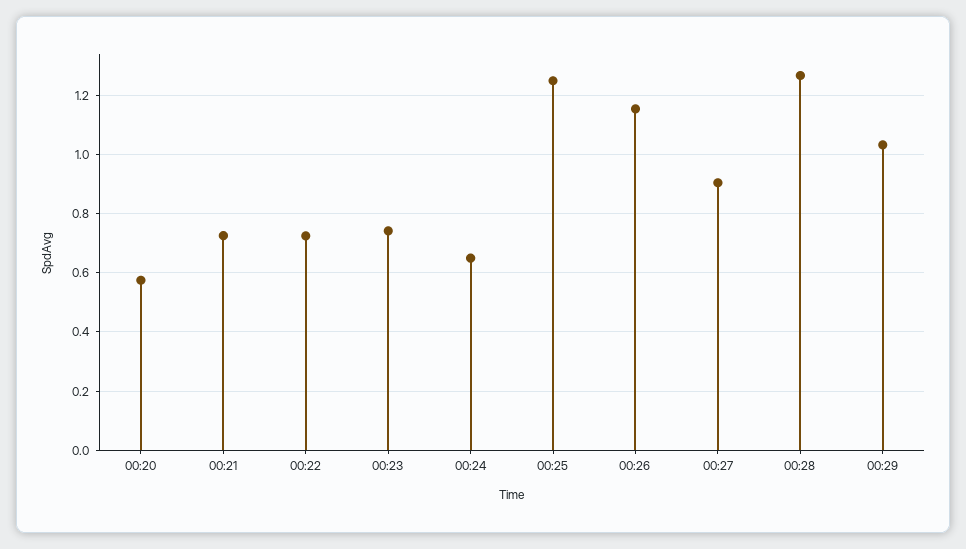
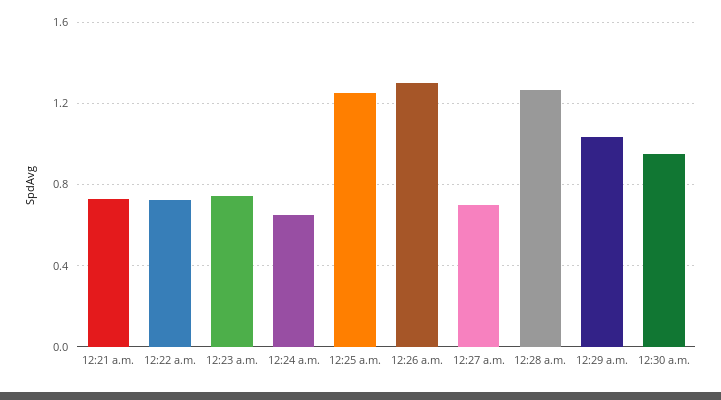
00:20: 0.575 -> none
00:26: 1.15 -> 1.3
00:27: 0.9 -> 0.7
12:30 a.m.: none -> 0.95

